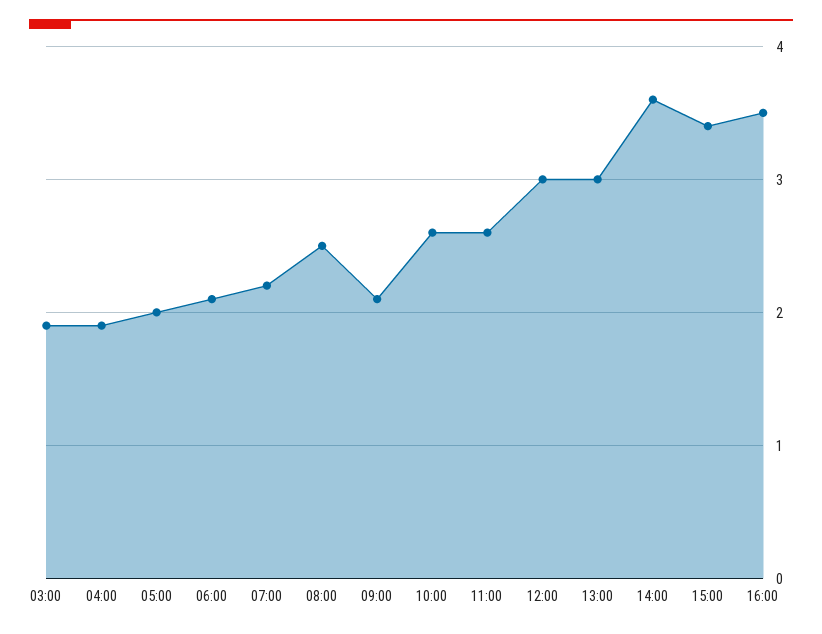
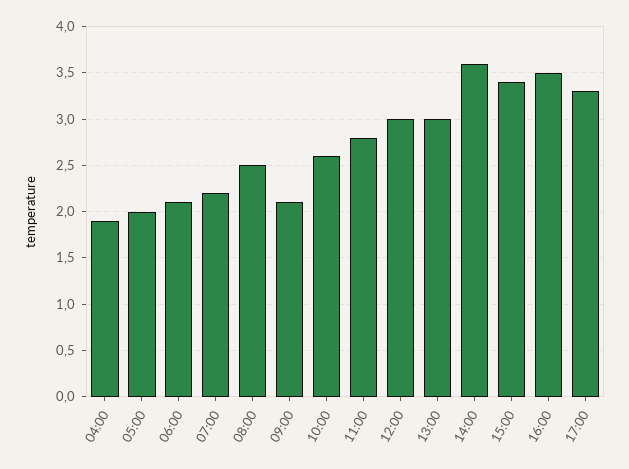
03:00: 1.9 -> none
11:00: 2.6 -> 2.8
17:00: none -> 3.3

